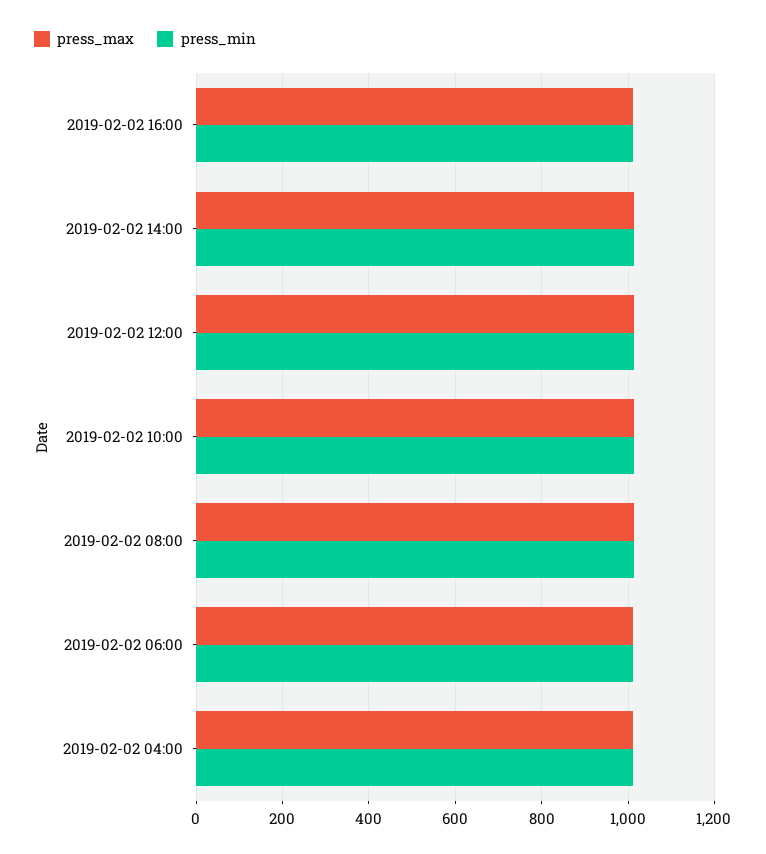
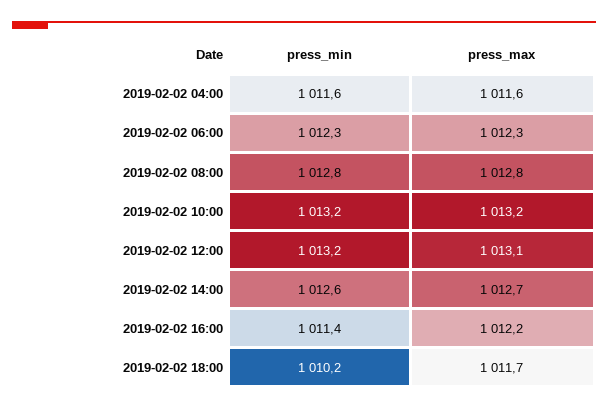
press_min, 2019-02-02 18:00: none -> 1010.2
press_max, 2019-02-02 18:00: none -> 1011.7

